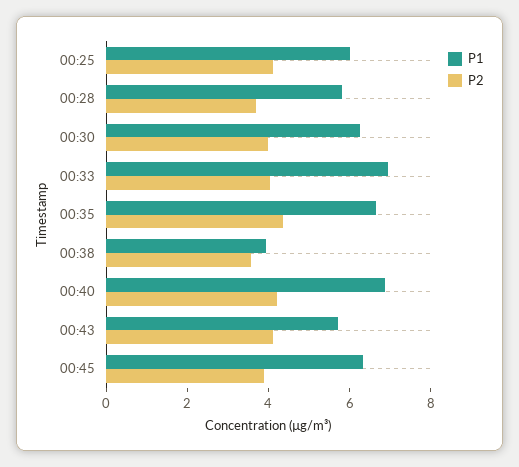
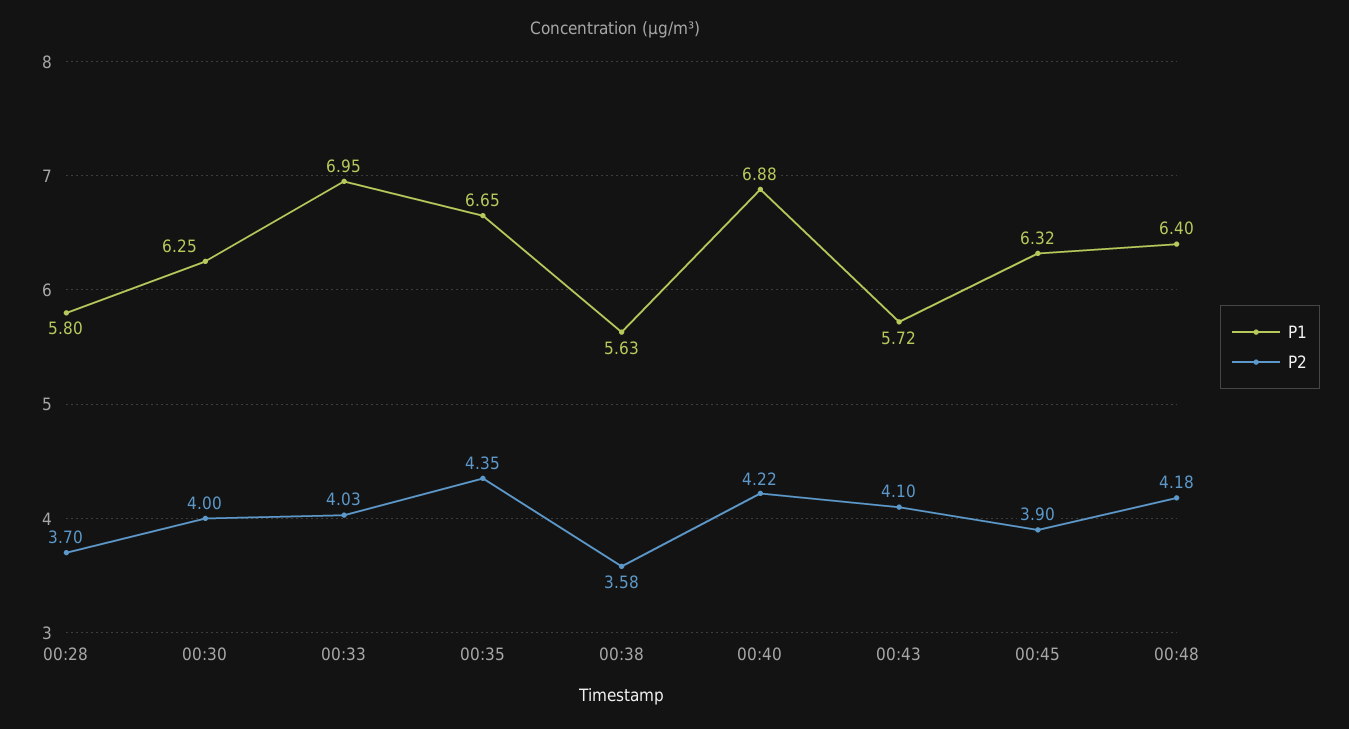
P1, 00:25: 6 -> none
P2, 00:25: 4 -> none
P1, 00:38: 4 -> 5.63
P1, 00:48: none -> 6.4
P2, 00:48: none -> 4.18

